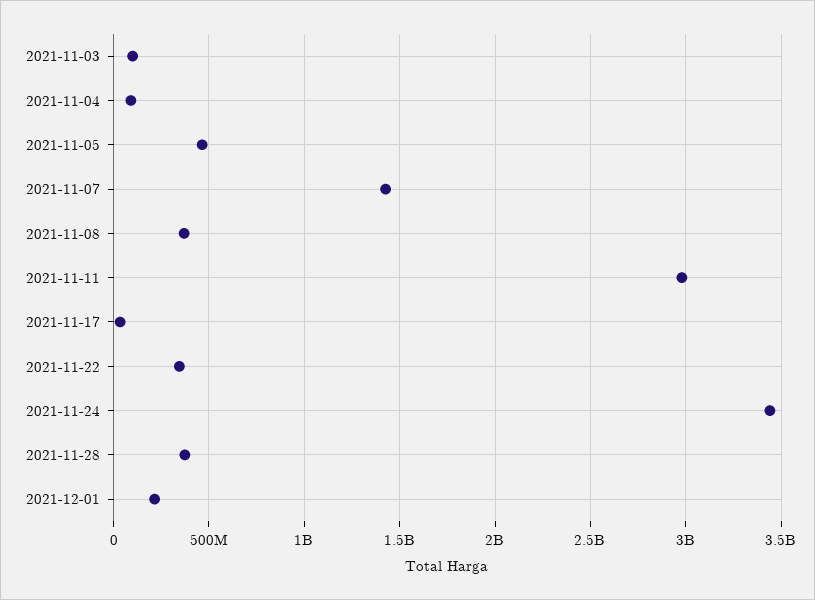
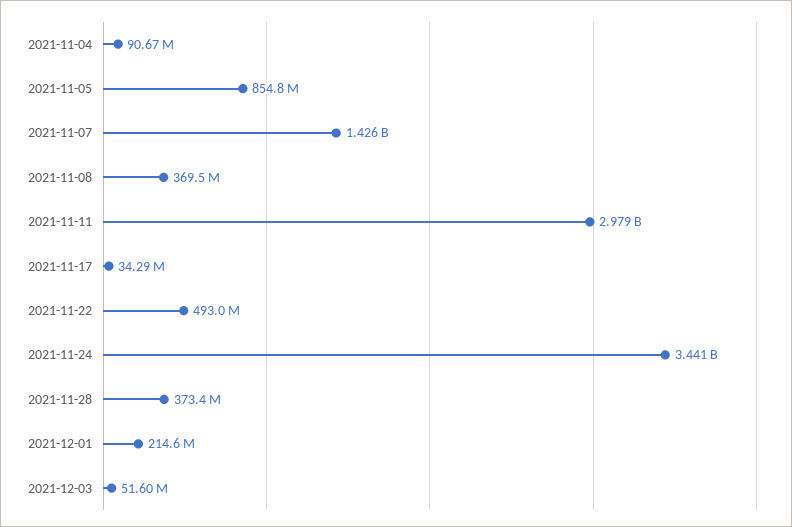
2021-11-03: 100000000 -> none
2021-11-05: 450000000 -> 854800000
2021-11-22: 350000000 -> 493000000
2021-12-03: none -> 51600000

